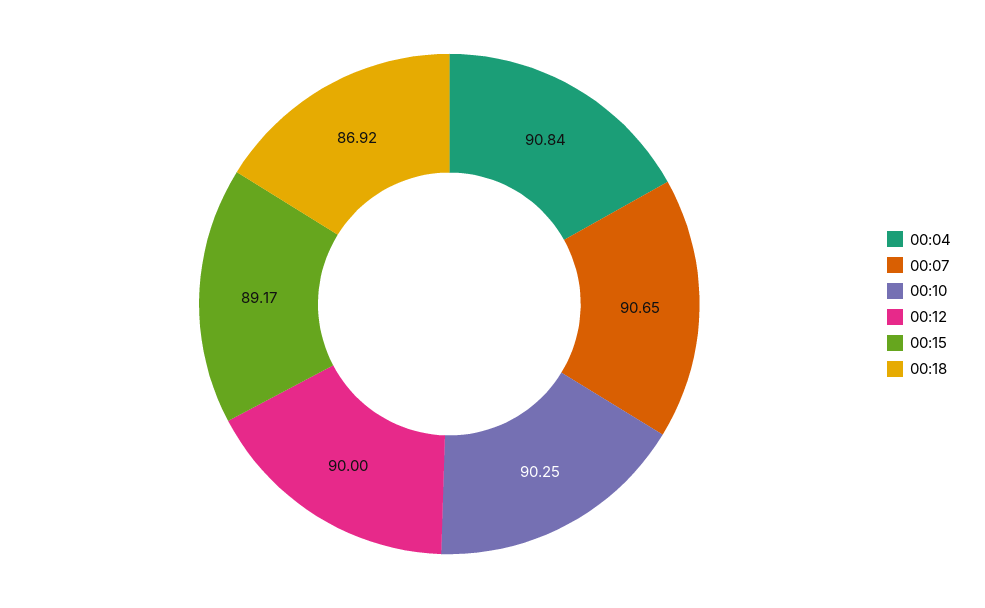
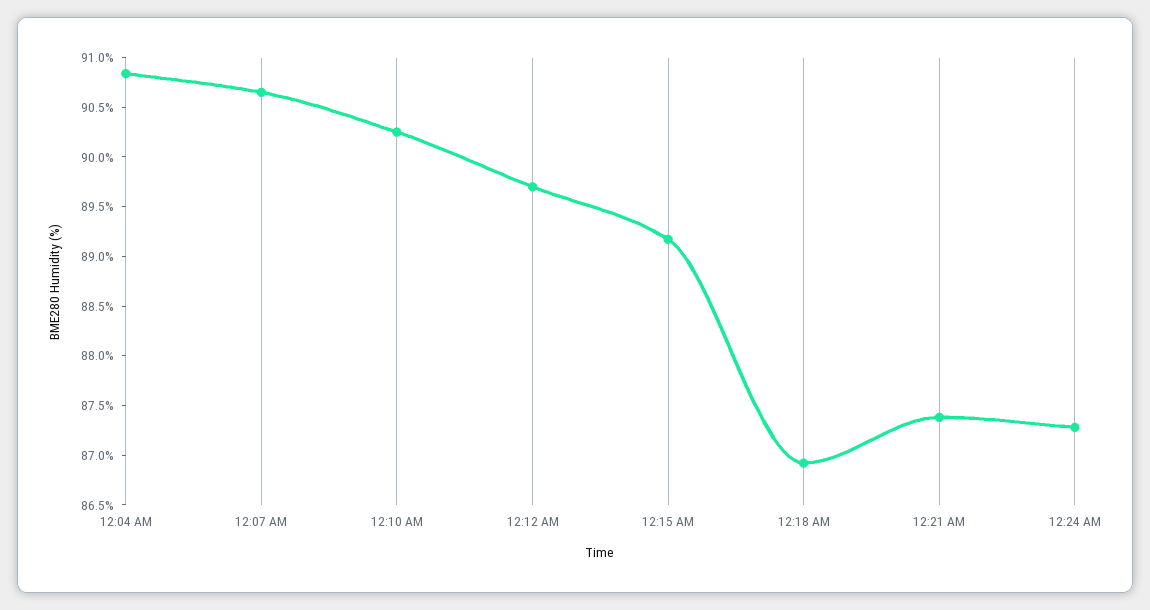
00:12: 90 -> 89.7
12:21 AM: none -> 87.4
12:24 AM: none -> 87.3

